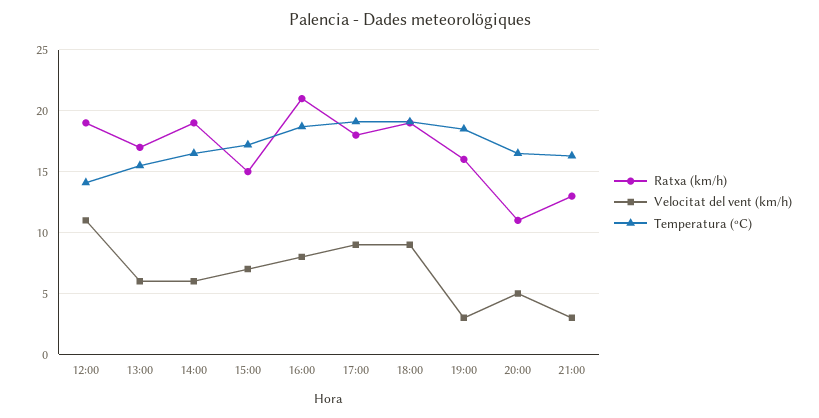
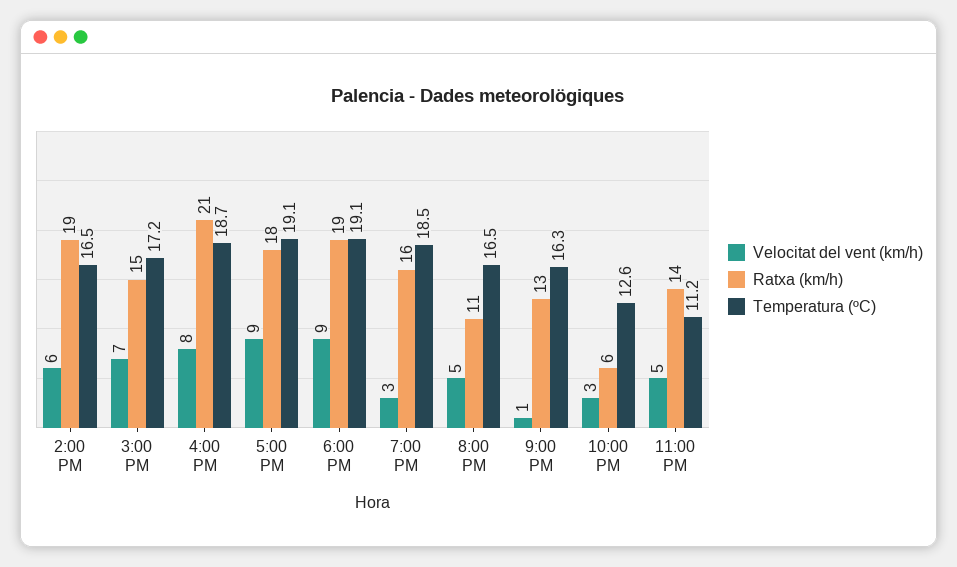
Ratxa (km/h), 12:00: 19 -> none
Velocitat del vent (km/h), 12:00: 11 -> none
Temperatura (ºC), 12:00: 14 -> none
Ratxa (km/h), 13:00: 17 -> none
Velocitat del vent (km/h), 13:00: 6 -> none
Temperatura (ºC), 13:00: 15.5 -> none
Velocitat del vent (km/h), 21:00: 3 -> 1
Velocitat del vent (km/h), 10:00 PM: none -> 3
Ratxa (km/h), 10:00 PM: none -> 6
Temperatura (ºC), 10:00 PM: none -> 12.6
Velocitat del vent (km/h), 11:00 PM: none -> 5
Ratxa (km/h), 11:00 PM: none -> 14
Temperatura (ºC), 11:00 PM: none -> 11.2

